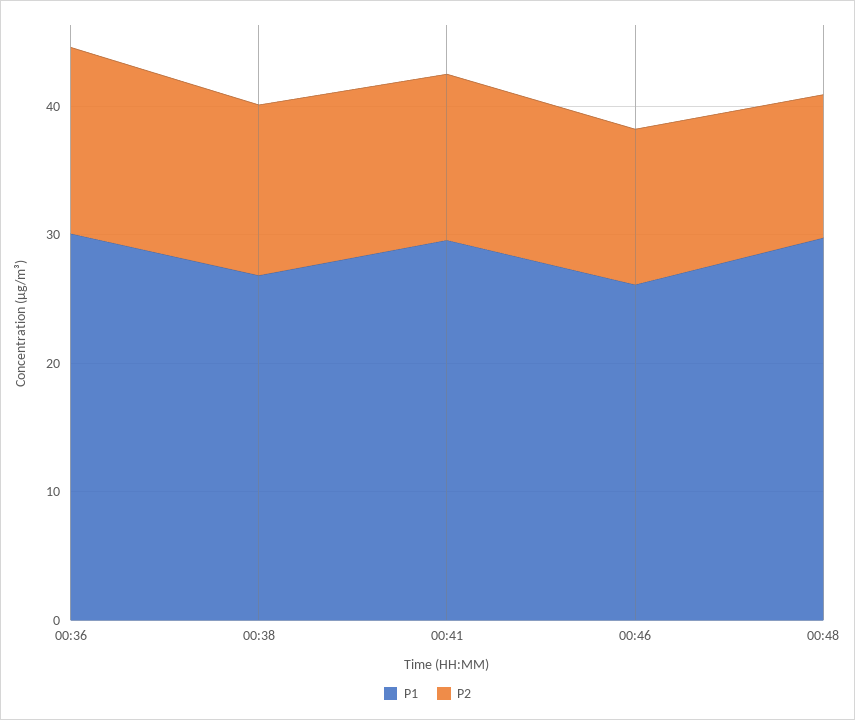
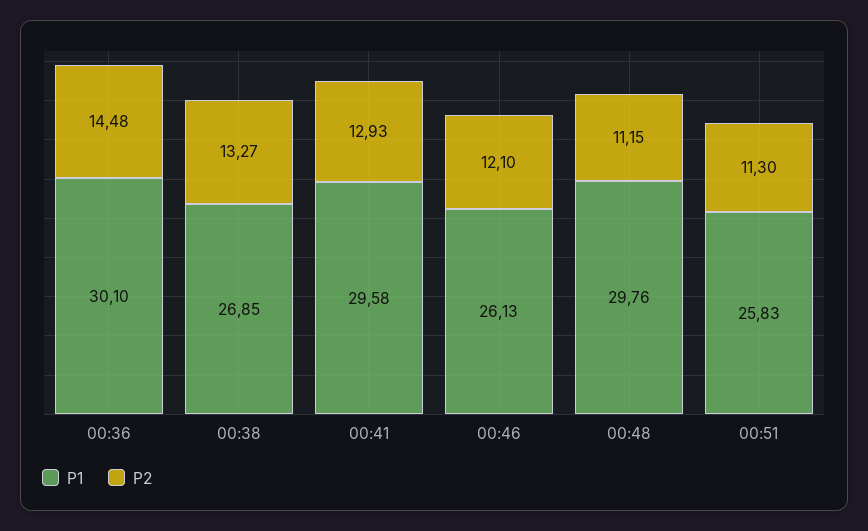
P1, 00:51: none -> 25.83
P2, 00:51: none -> 11.3

